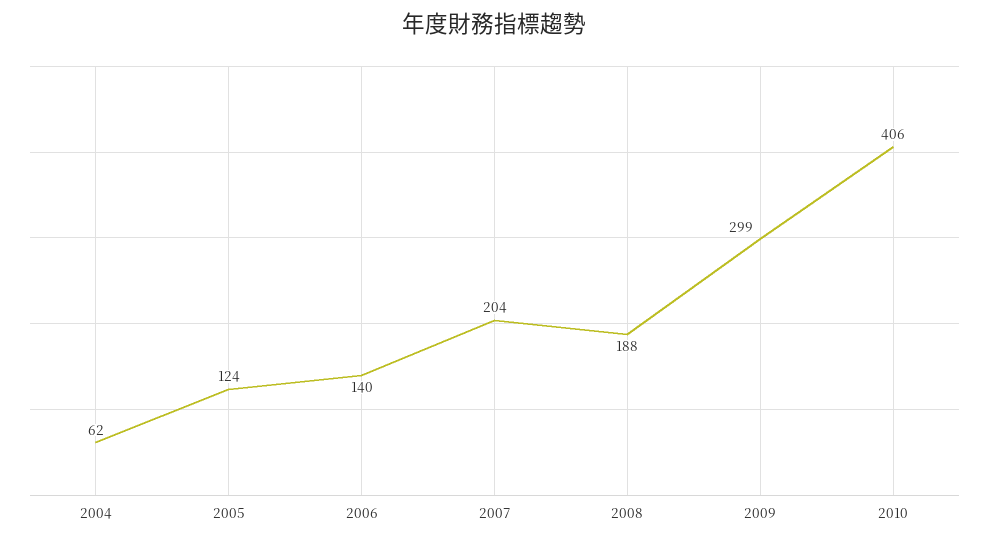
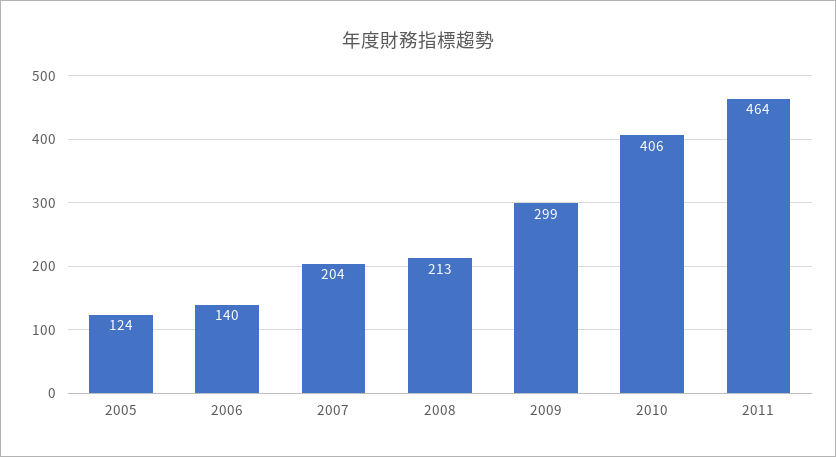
2004: 62 -> none
2008: 188 -> 213
2011: none -> 464

